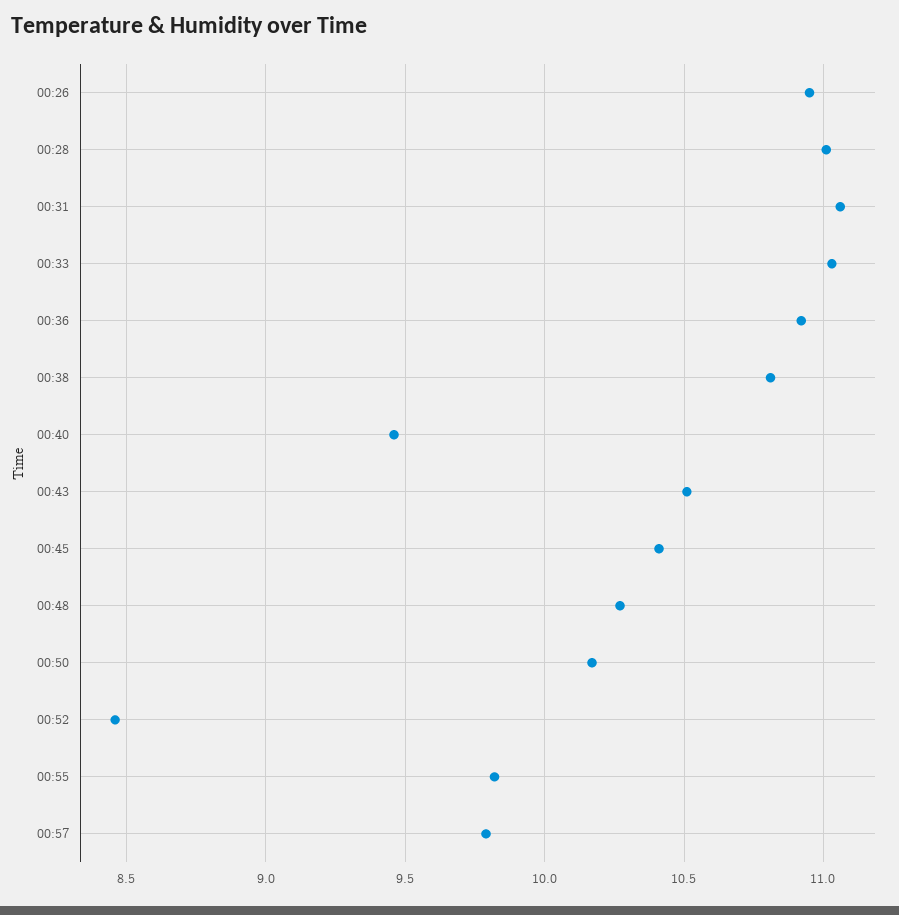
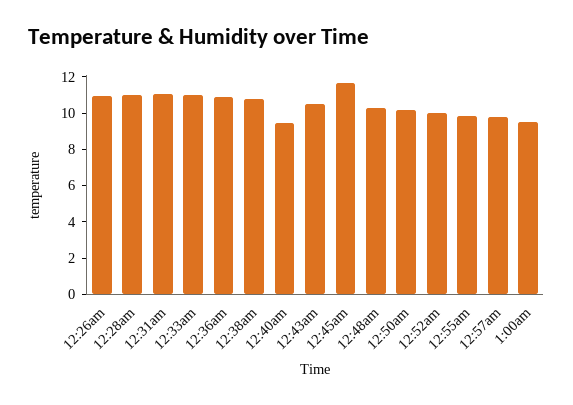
00:45: 10.4 -> 11.5
00:52: 8.45 -> 10
1:00am: none -> 9.5

